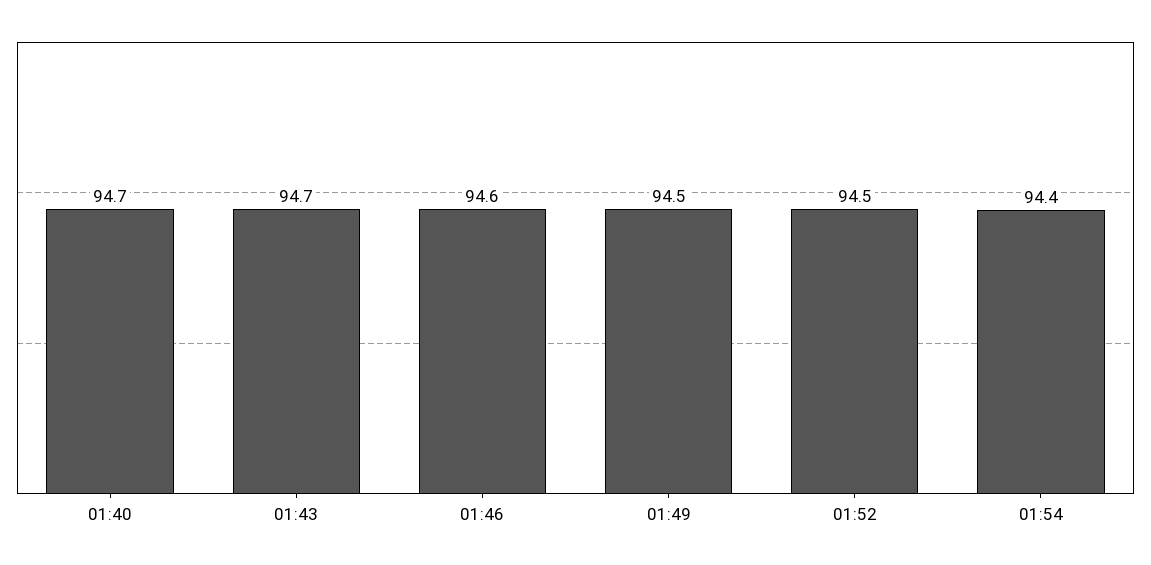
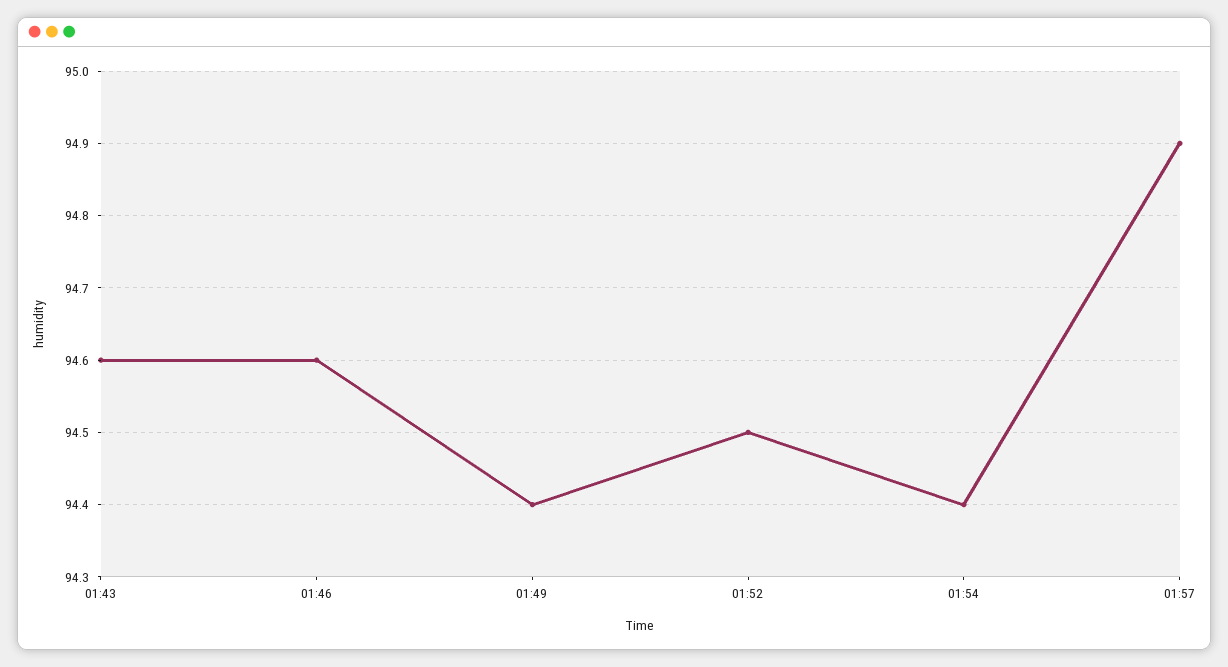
01:40: 94.7 -> none
01:43: 94.7 -> 94.6
01:49: 94.5 -> 94.4
01:57: none -> 94.9

